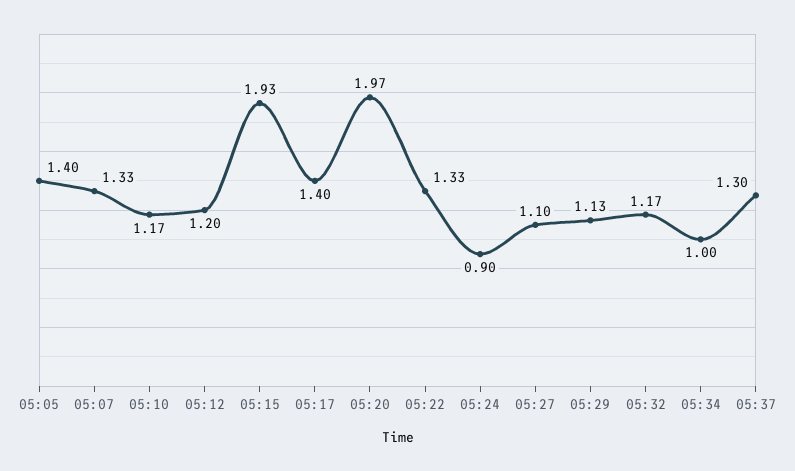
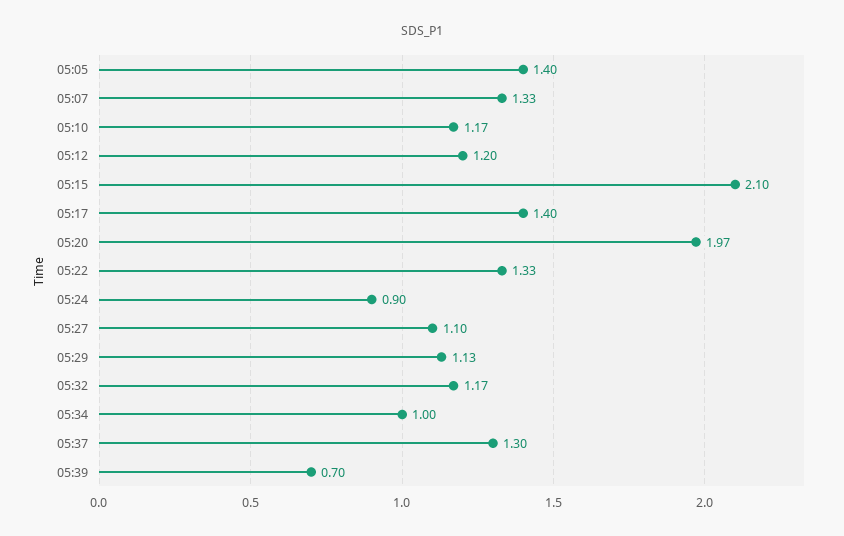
05:15: 1.93 -> 2.1
05:39: none -> 0.7

